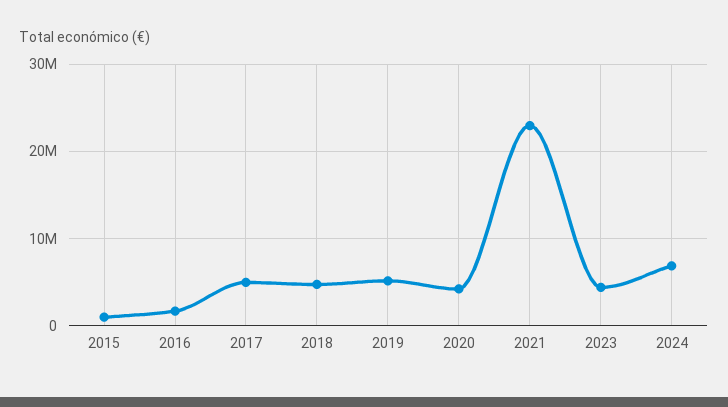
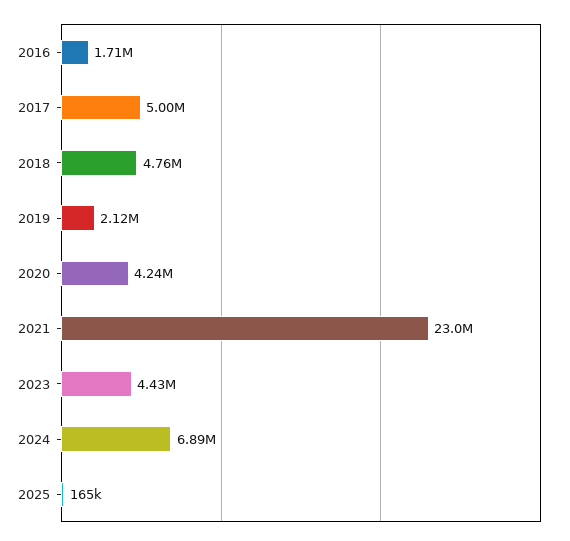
2015: 1000000 -> none
2019: 5000000 -> 2120000
2025: none -> 165000

